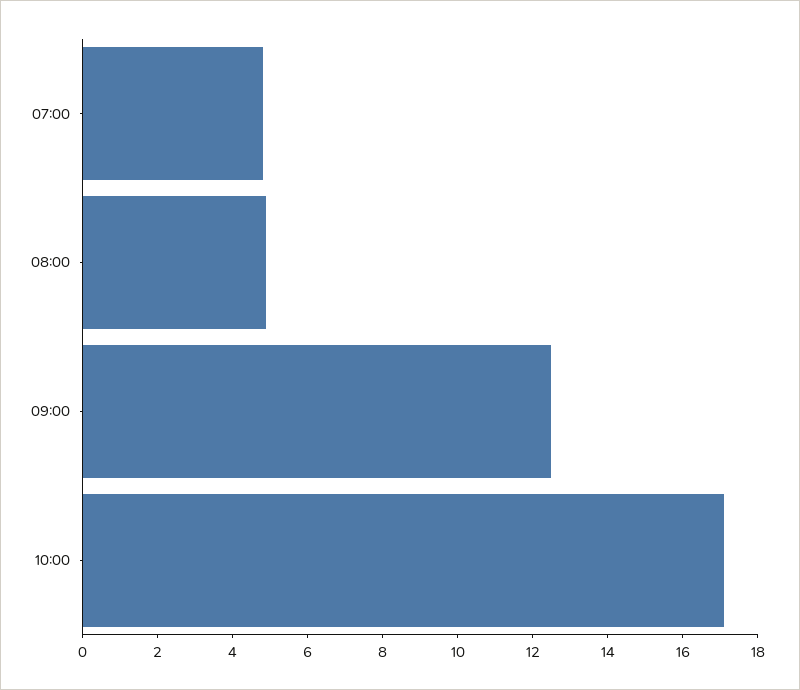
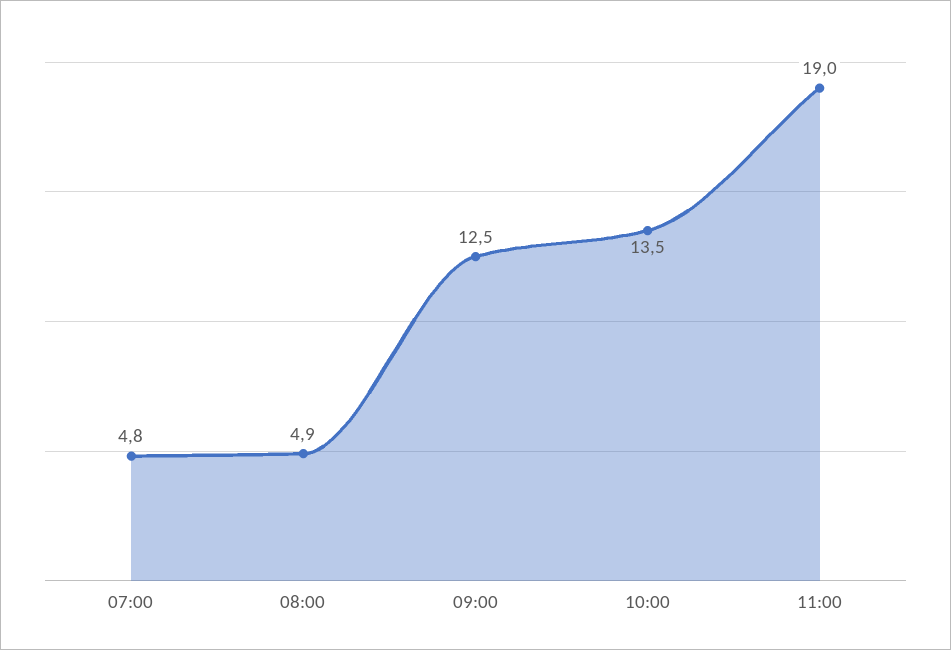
10:00: 17 -> 13.5
11:00: none -> 19

